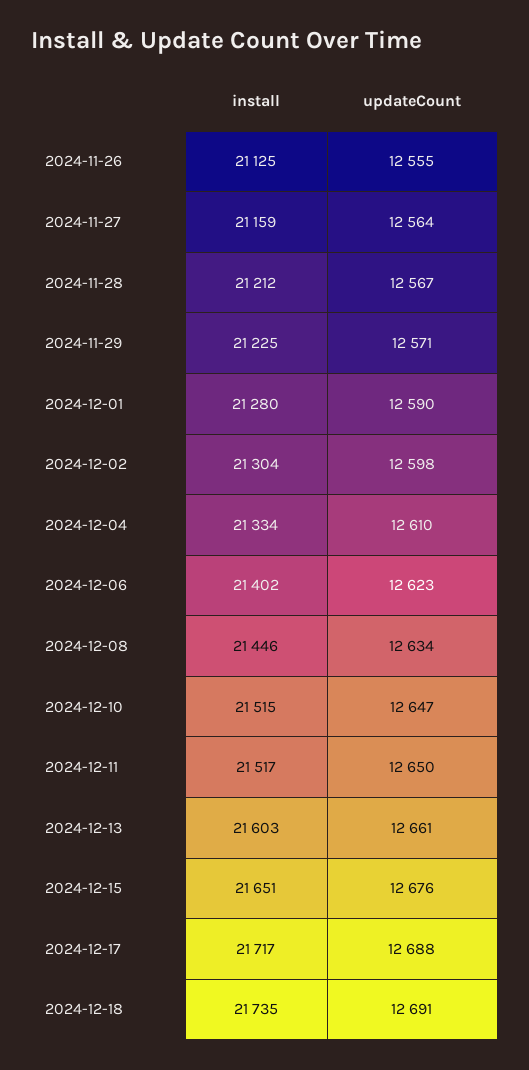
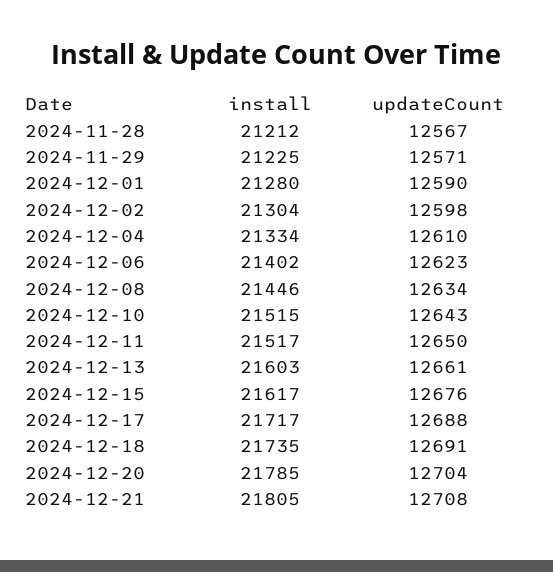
install, 2024-11-26: 21125 -> none
updateCount, 2024-11-26: 12555 -> none
install, 2024-11-27: 21159 -> none
updateCount, 2024-11-27: 12564 -> none
updateCount, 2024-12-10: 12647 -> 12643
install, 2024-12-15: 21651 -> 21617
install, 2024-12-20: none -> 21785
updateCount, 2024-12-20: none -> 12704
install, 2024-12-21: none -> 21805
updateCount, 2024-12-21: none -> 12708

